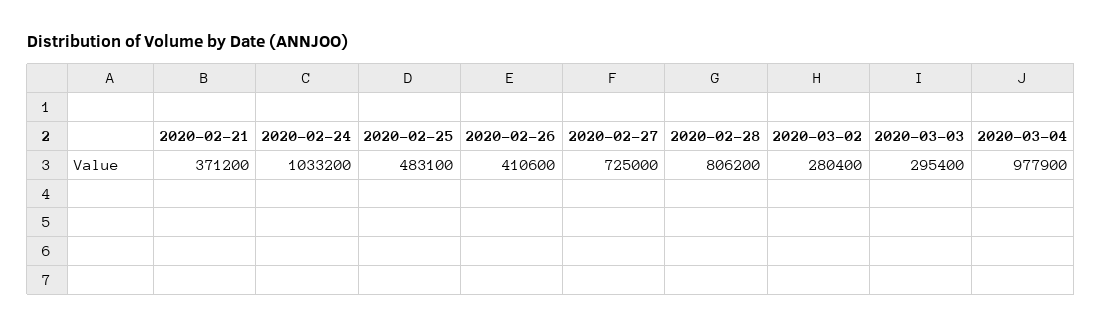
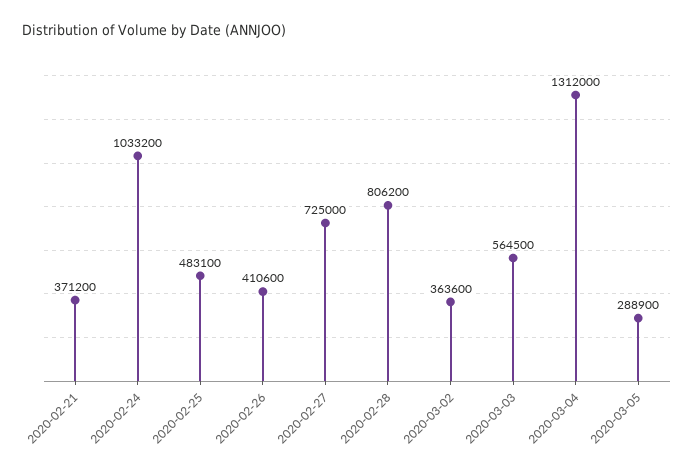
2020-03-02: 280400 -> 363600
2020-03-03: 295400 -> 564500
2020-03-04: 977900 -> 1312000
2020-03-05: none -> 288900

